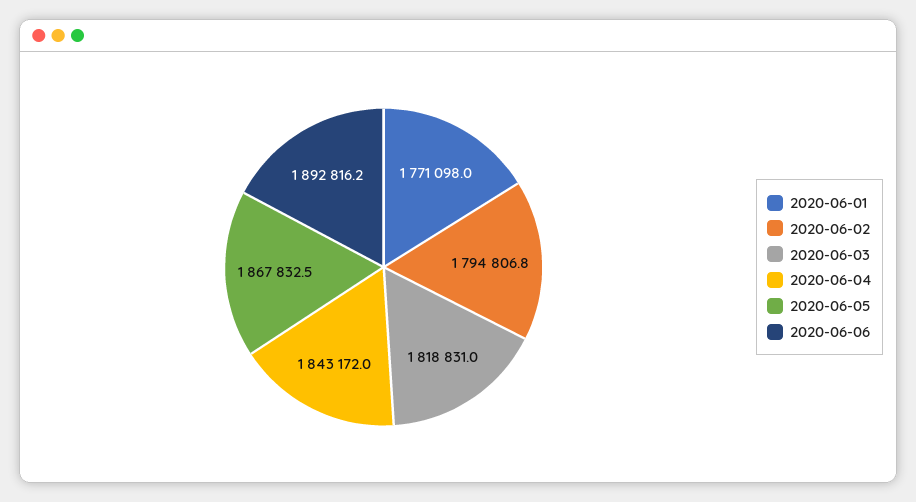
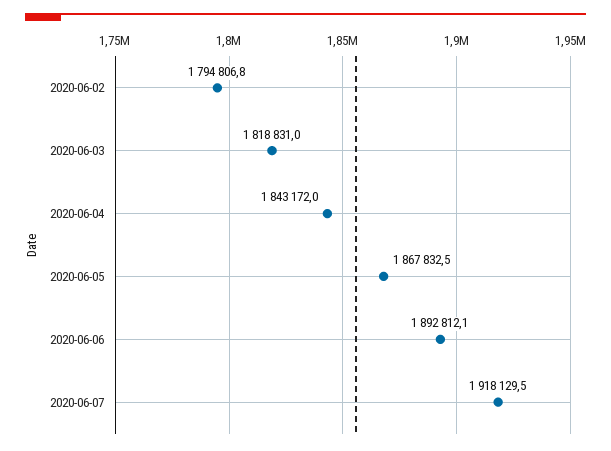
2020-06-01: 1771098 -> none
2020-06-06: 1892816.2 -> 1892812.1
2020-06-07: none -> 1918129.5

